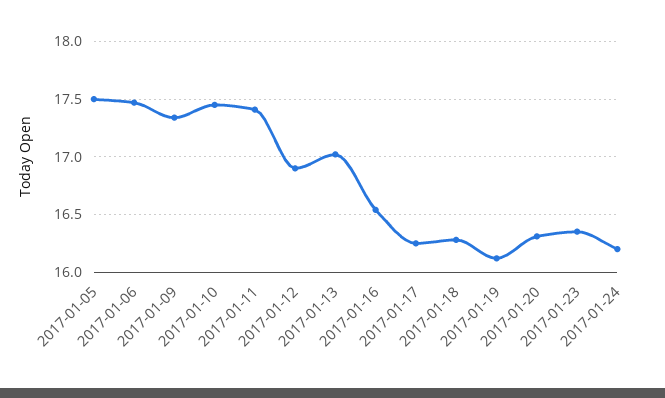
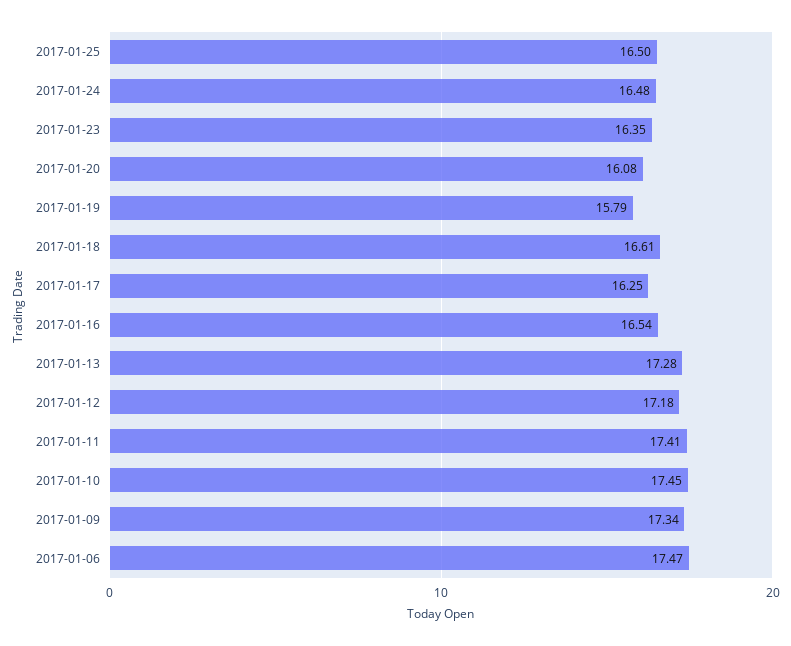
2017-01-05: 17.5 -> none
2017-01-12: 16.9 -> 17.18
2017-01-13: 17 -> 17.28
2017-01-18: 16.3 -> 16.61
2017-01-19: 16.1 -> 15.79
2017-01-20: 16.3 -> 16.08
2017-01-24: 16.2 -> 16.48
2017-01-25: none -> 16.5

